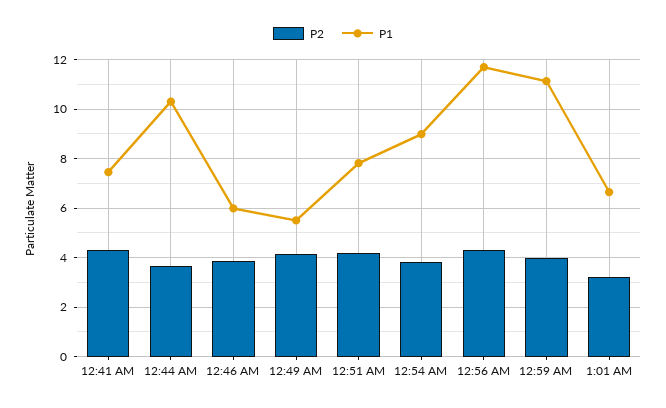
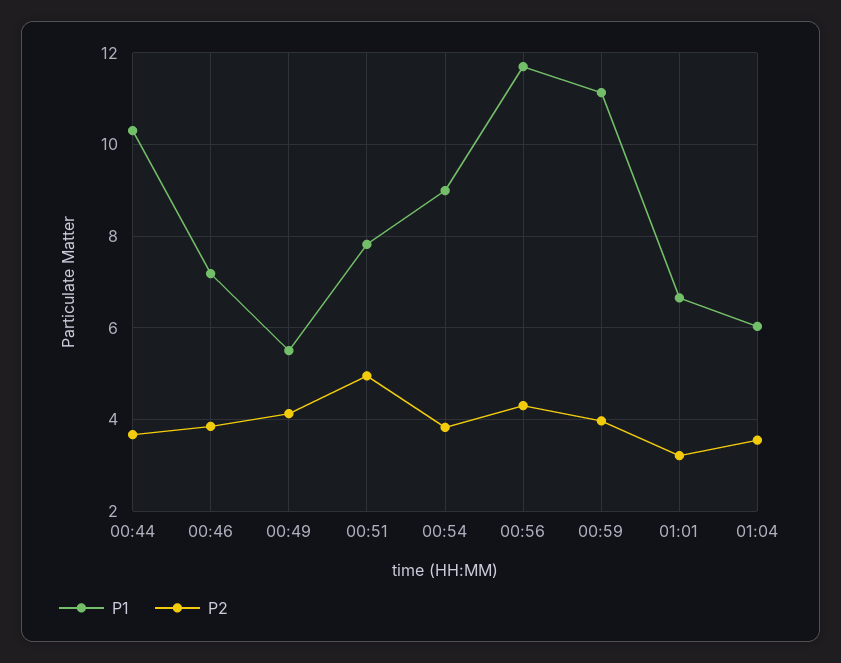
P2, 12:41 AM: 4.25 -> none
P1, 12:41 AM: 7.5 -> none
P1, 12:46 AM: 6 -> 7.2
P2, 12:51 AM: 4.25 -> 5
P1, 01:04: none -> 6
P2, 01:04: none -> 3.6

